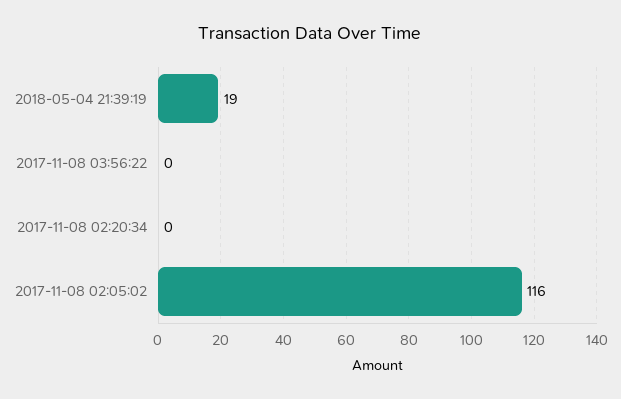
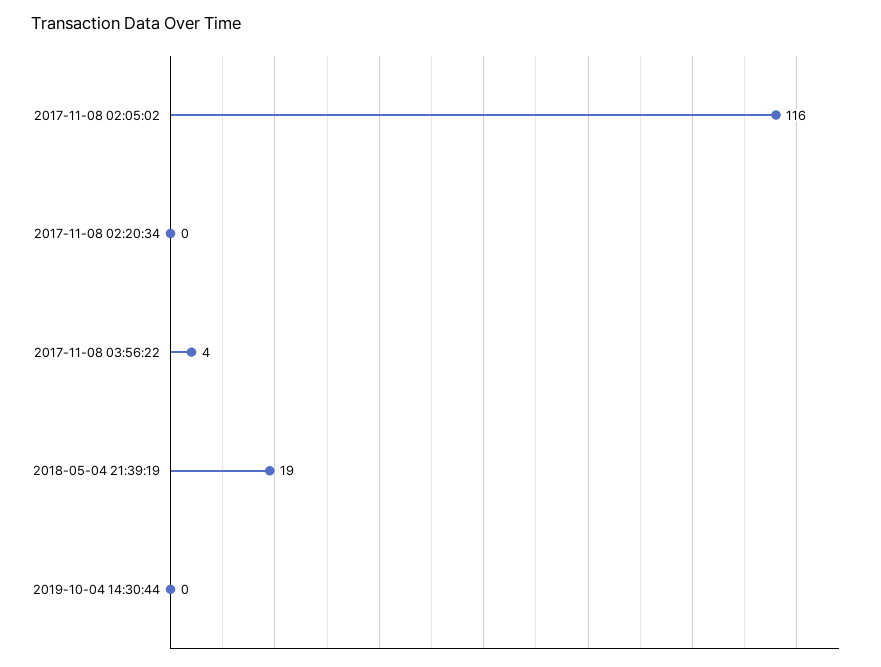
2017-11-08 03:56:22: 0 -> 4
2019-10-04 14:30:44: none -> 0

